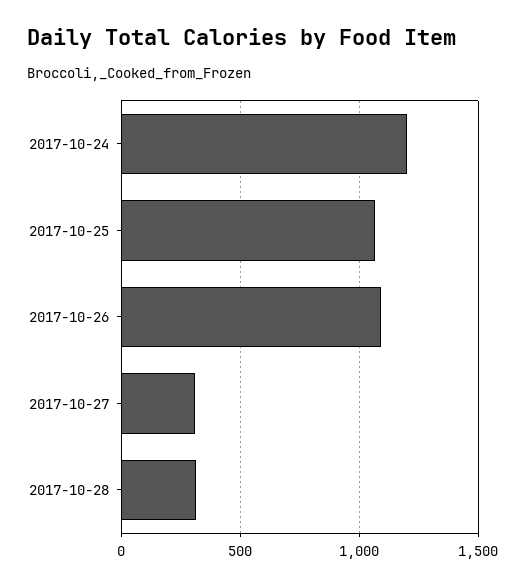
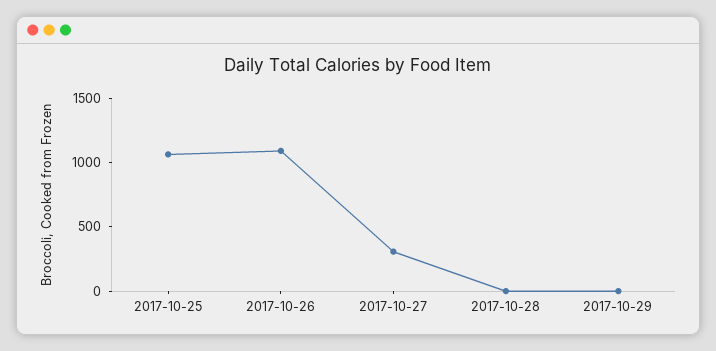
2017-10-24: 1200 -> none
2017-10-28: 300 -> 0
2017-10-29: none -> 0

